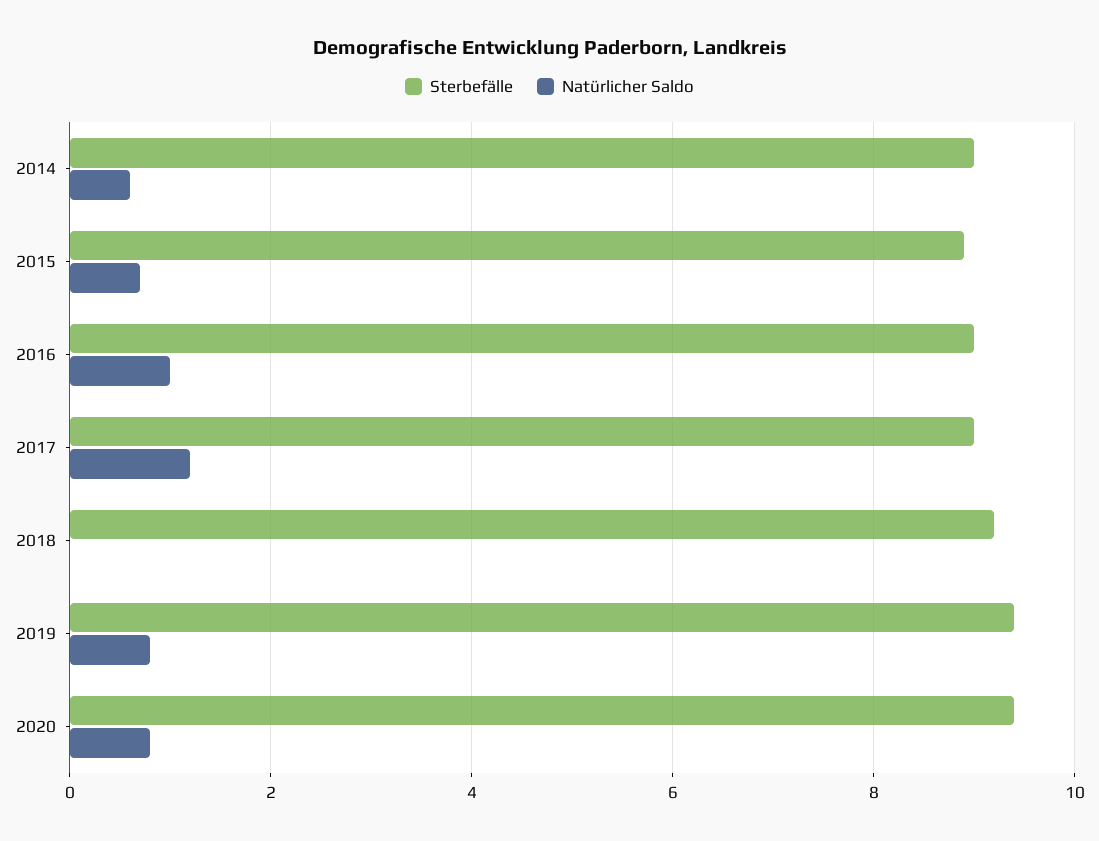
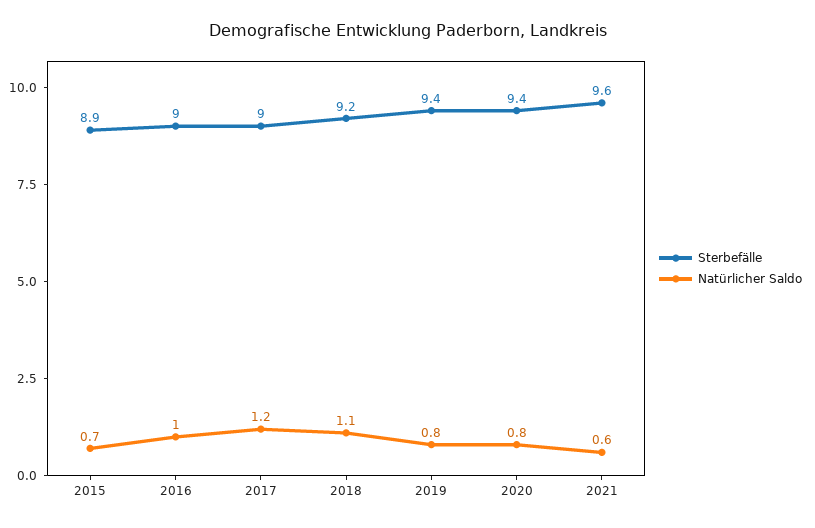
Sterbefälle, 2014: 9 -> none
Natürlicher Saldo, 2014: 0.5 -> none
Natürlicher Saldo, 2018: 0 -> 1.1
Sterbefälle, 2021: none -> 9.6
Natürlicher Saldo, 2021: none -> 0.6

